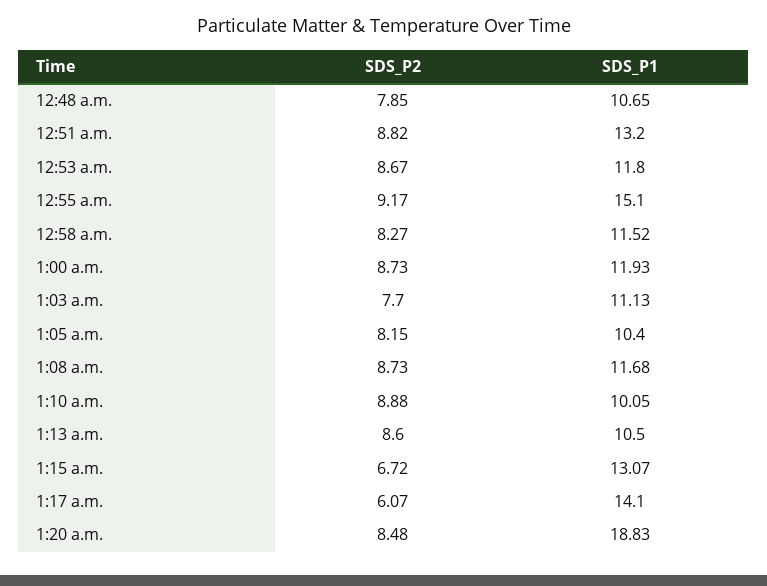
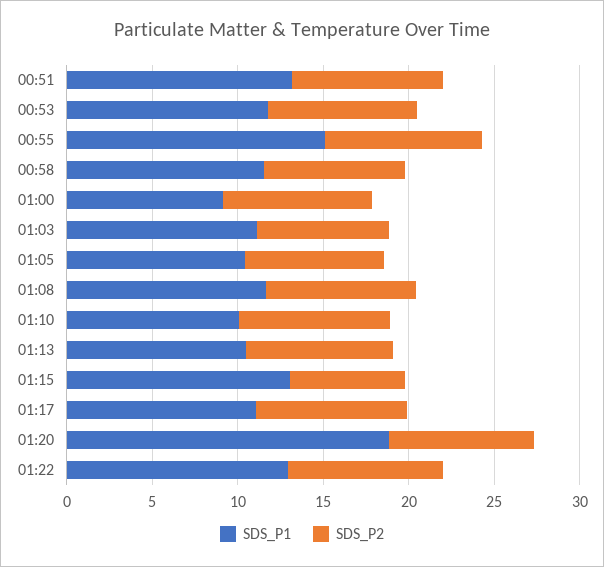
SDS_P2, 12:48 a.m.: 7.85 -> none
SDS_P1, 12:48 a.m.: 10.65 -> none
SDS_P1, 1:00 a.m.: 11.93 -> 9
SDS_P2, 1:17 a.m.: 6.07 -> 9
SDS_P1, 1:17 a.m.: 14.1 -> 11
SDS_P1, 01:22: none -> 13
SDS_P2, 01:22: none -> 9

